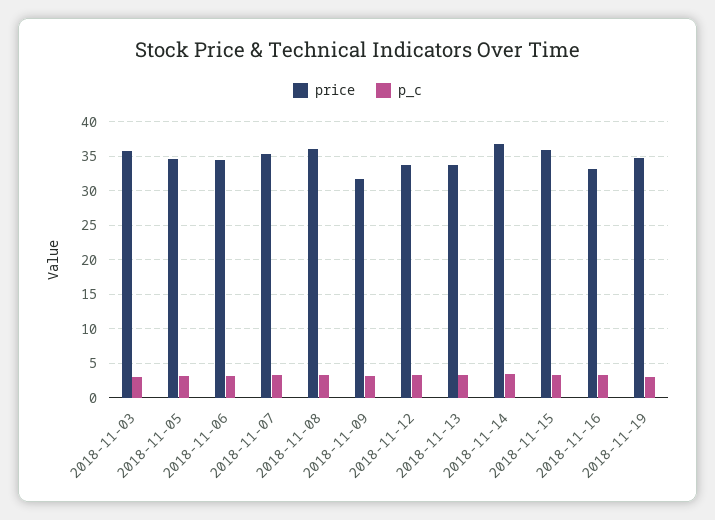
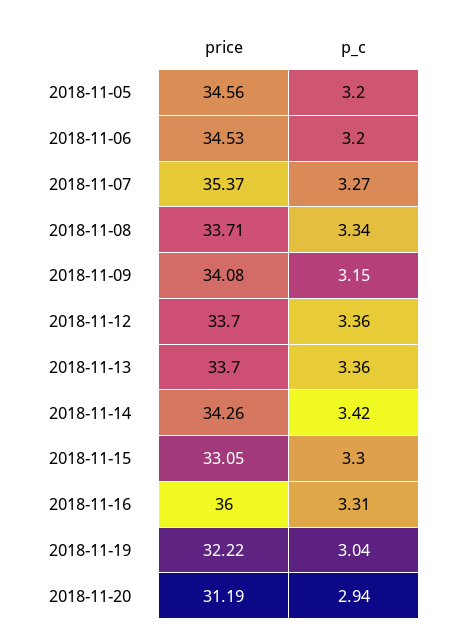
price, 2018-11-03: 36 -> none
p_c, 2018-11-03: 3 -> none
price, 2018-11-08: 36 -> 33.71
price, 2018-11-09: 32 -> 34.08
price, 2018-11-14: 37 -> 34.26
price, 2018-11-15: 36 -> 33.05
price, 2018-11-16: 33 -> 36
price, 2018-11-19: 35 -> 32.22
price, 2018-11-20: none -> 31.19
p_c, 2018-11-20: none -> 2.94

